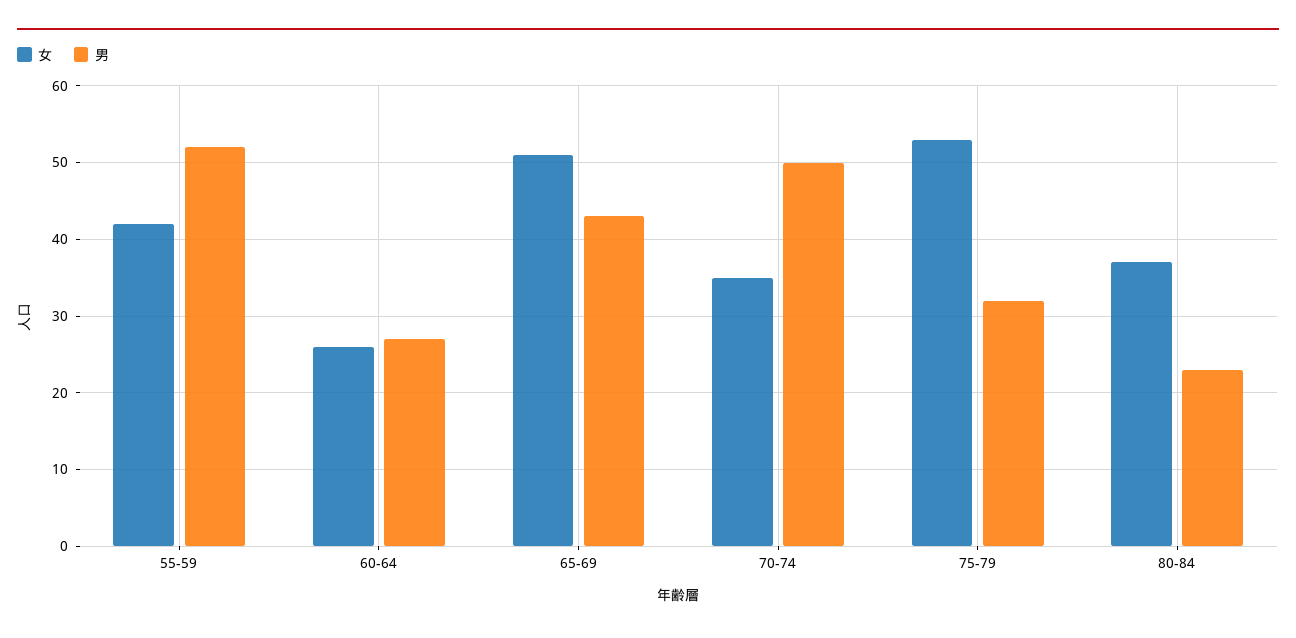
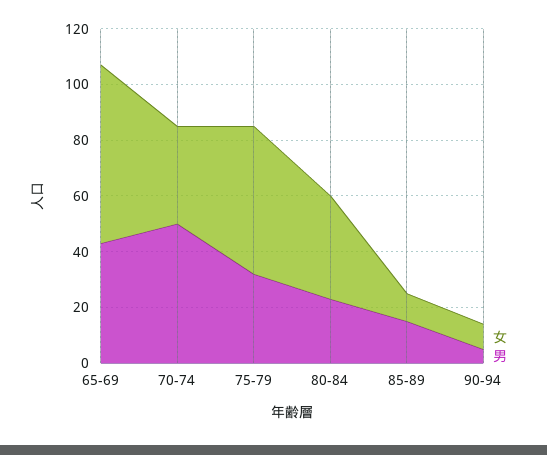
女, 55-59: 42 -> none
男, 55-59: 52 -> none
女, 60-64: 26 -> none
男, 60-64: 27 -> none
女, 65-69: 51 -> 65
女, 85-89: none -> 10
男, 85-89: none -> 15
女, 90-94: none -> 10
男, 90-94: none -> 5

